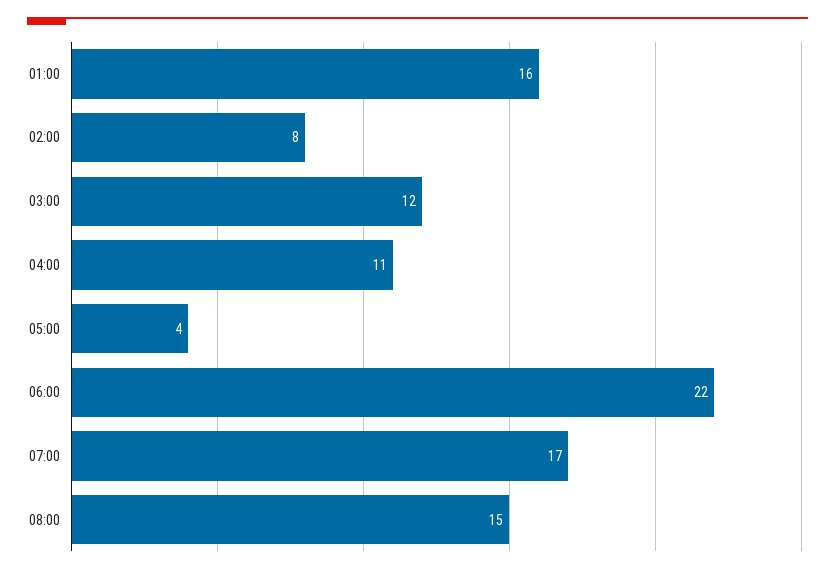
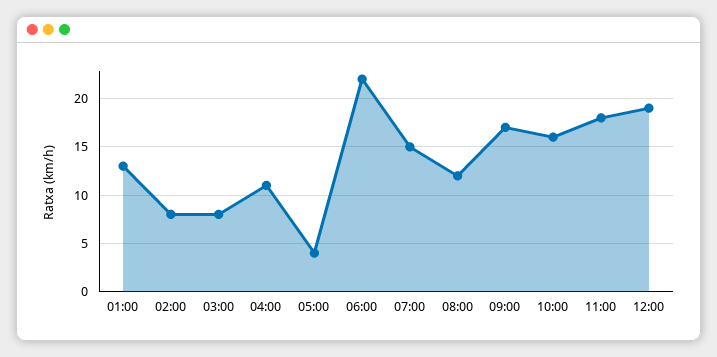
01:00: 16 -> 13
03:00: 12 -> 8
07:00: 17 -> 15
08:00: 15 -> 12
09:00: none -> 17
10:00: none -> 16
11:00: none -> 18
12:00: none -> 19

